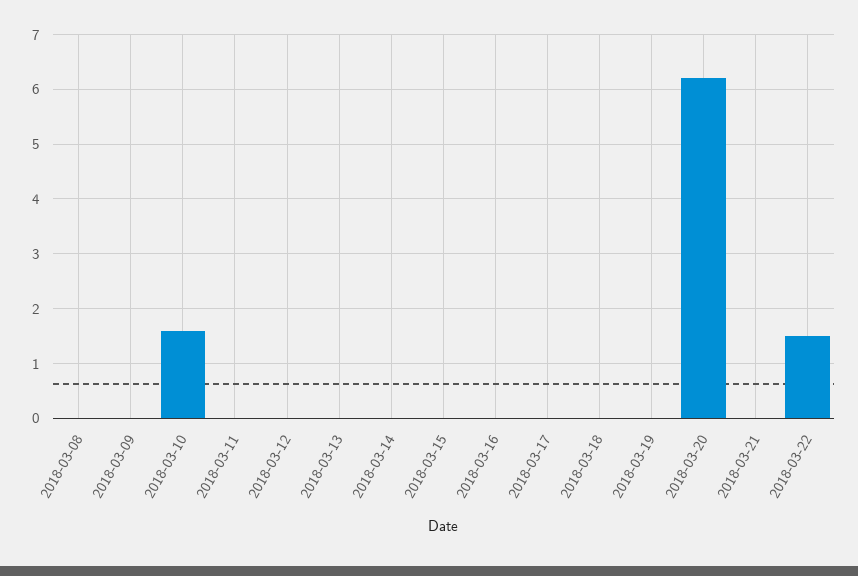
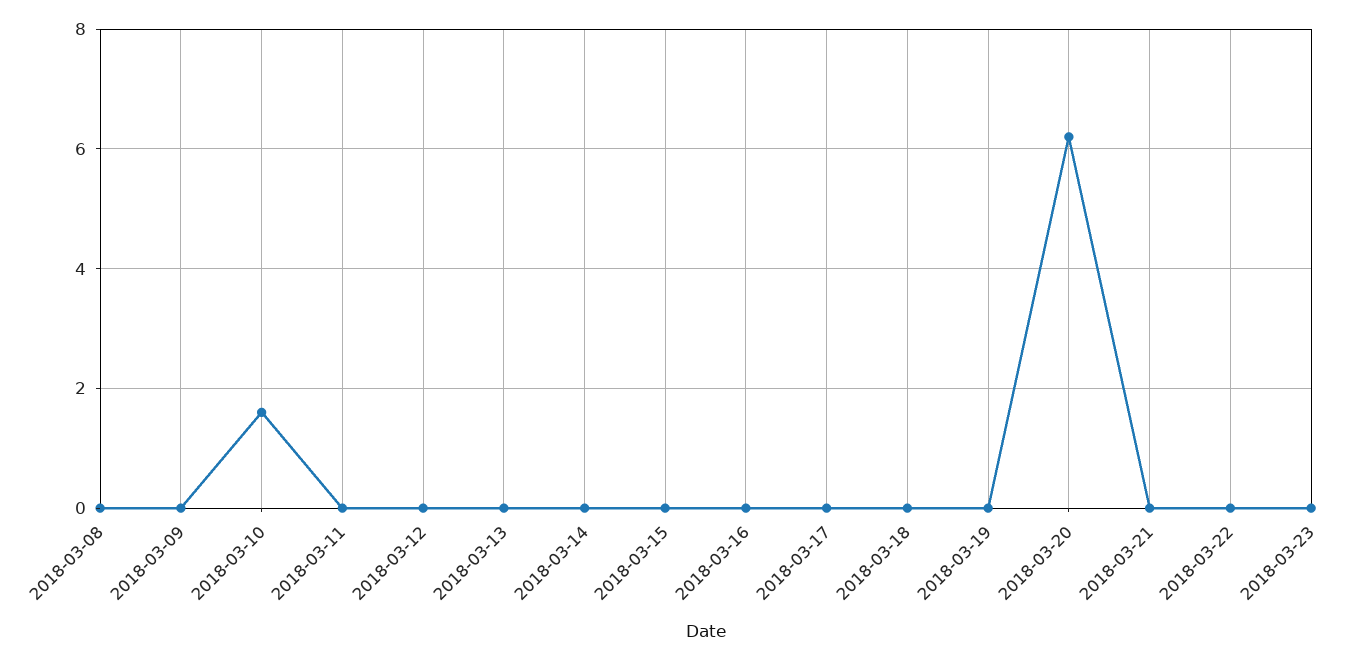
2018-03-22: 1.5 -> 0
2018-03-23: none -> 0

